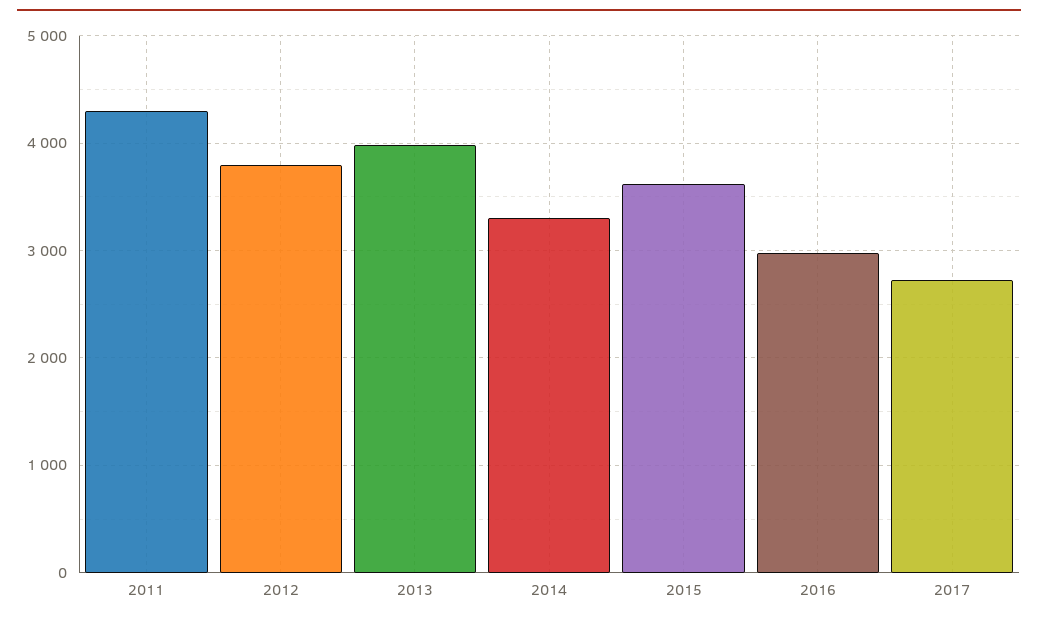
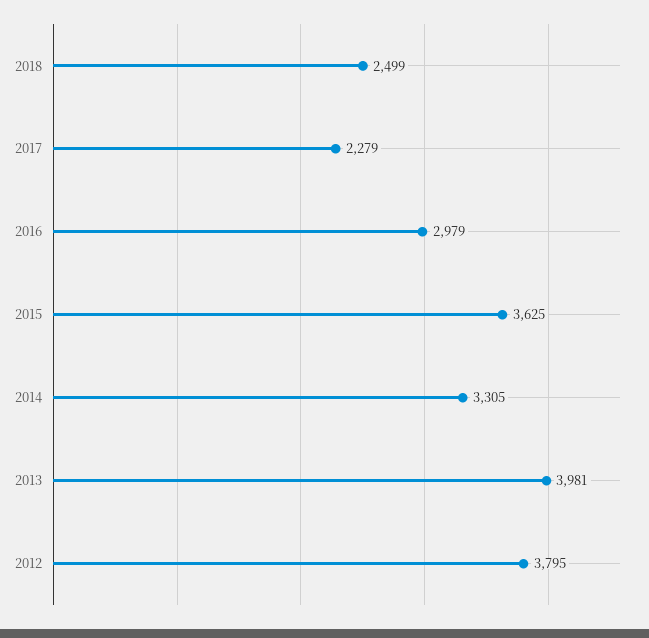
2011: 4300 -> none
2017: 2700 -> 2279
2018: none -> 2499

